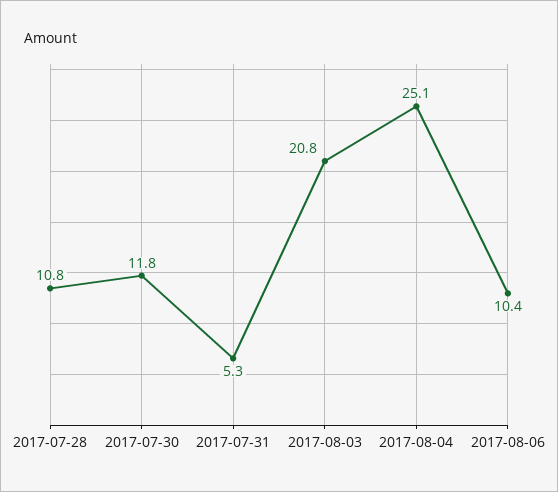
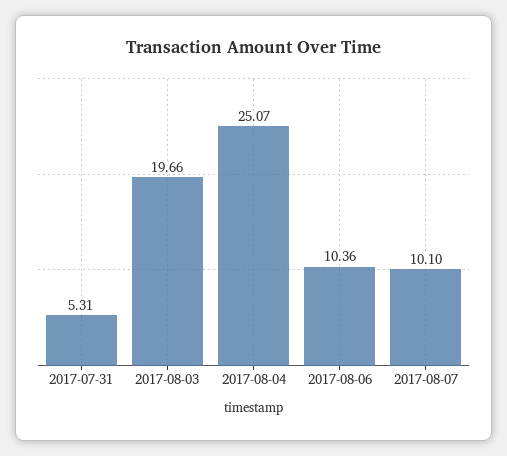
2017-07-28: 10.8 -> none
2017-07-30: 11.8 -> none
2017-08-03: 20.8 -> 19.66
2017-08-07: none -> 10.1

